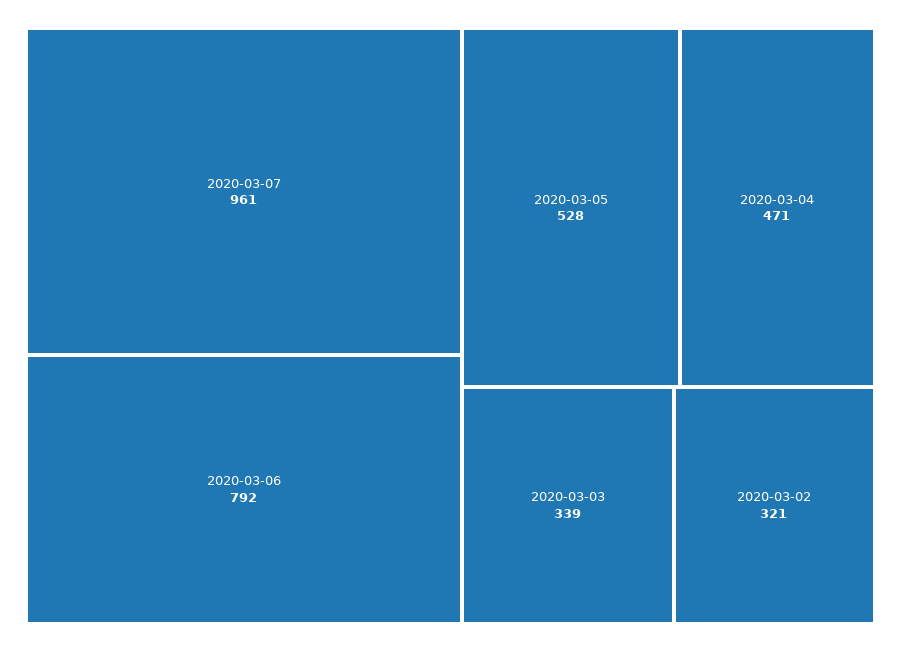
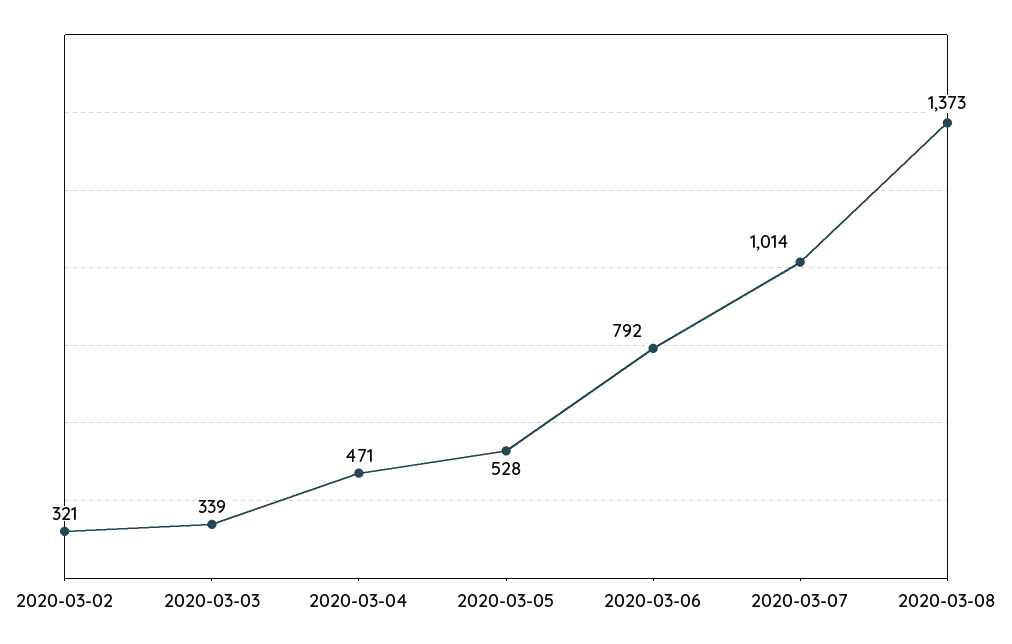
2020-03-07: 961 -> 1014
2020-03-08: none -> 1373

